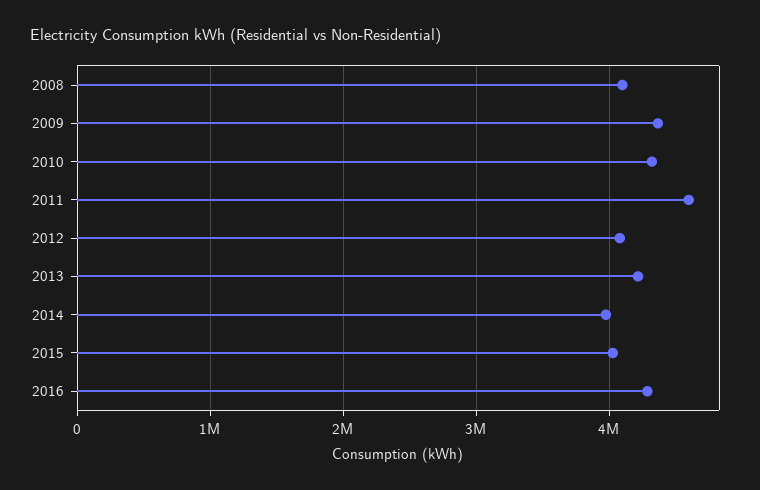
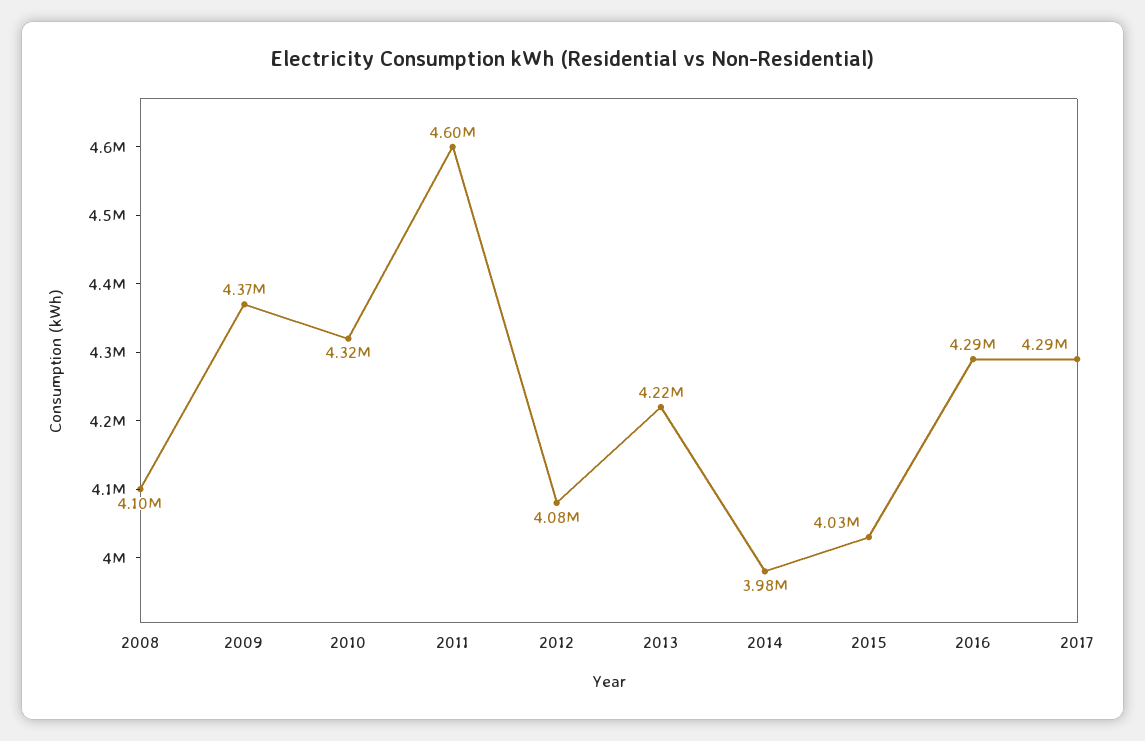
2017: none -> 4290000

